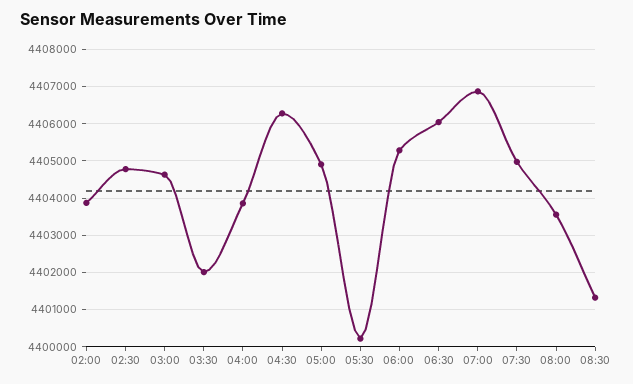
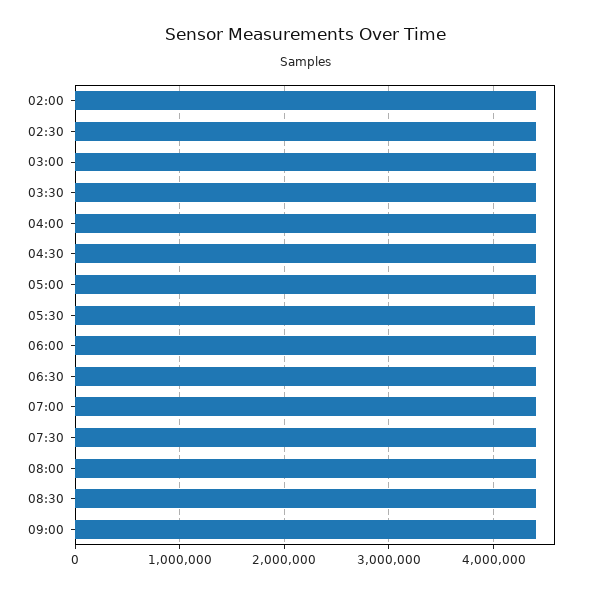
09:00: none -> 4400000

